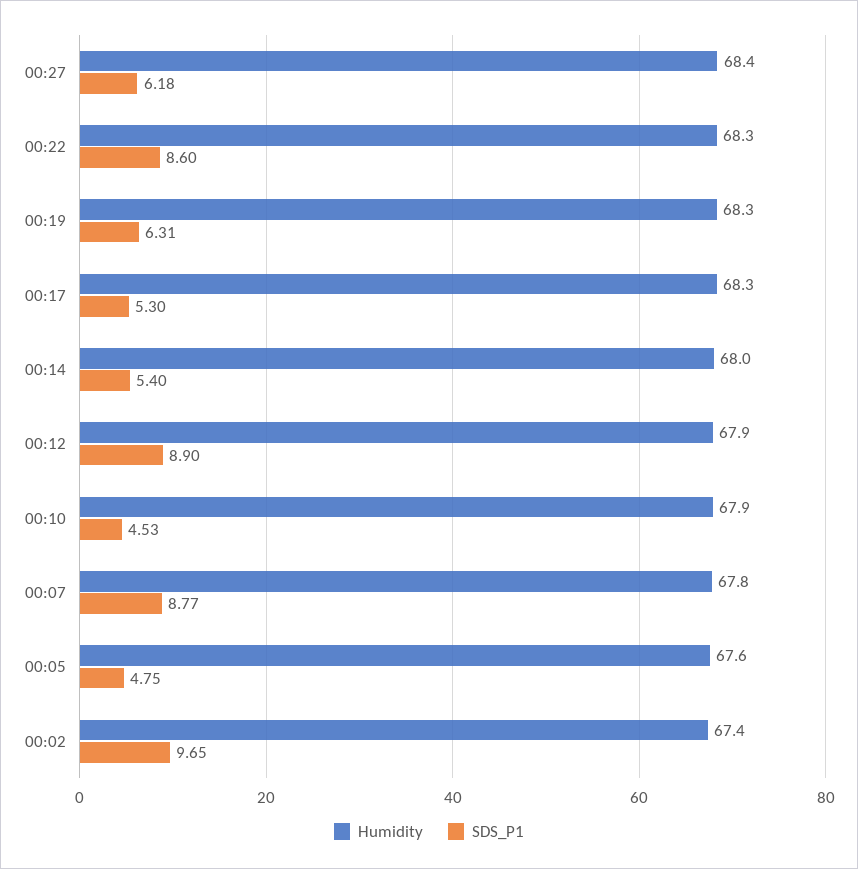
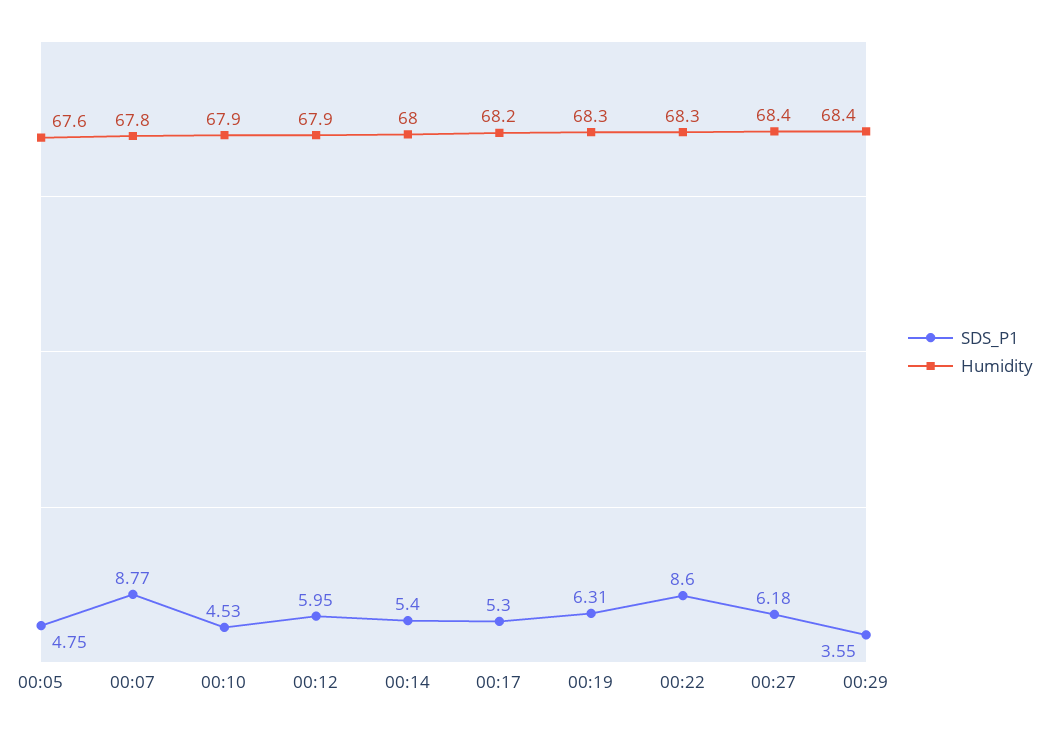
Humidity, 00:17: 68.3 -> 68.2
SDS_P1, 00:12: 8.9 -> 5.95
Humidity, 00:02: 67.4 -> none
SDS_P1, 00:02: 9.65 -> none
SDS_P1, 00:29: none -> 3.55
Humidity, 00:29: none -> 68.4

